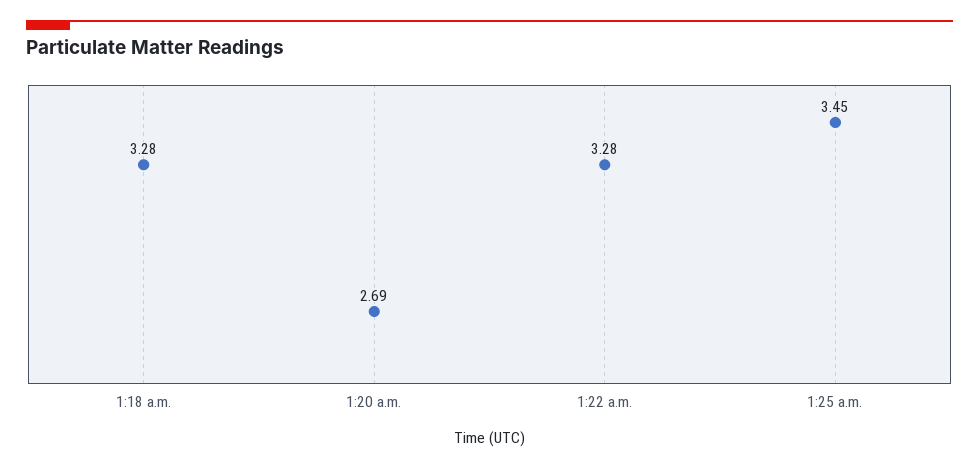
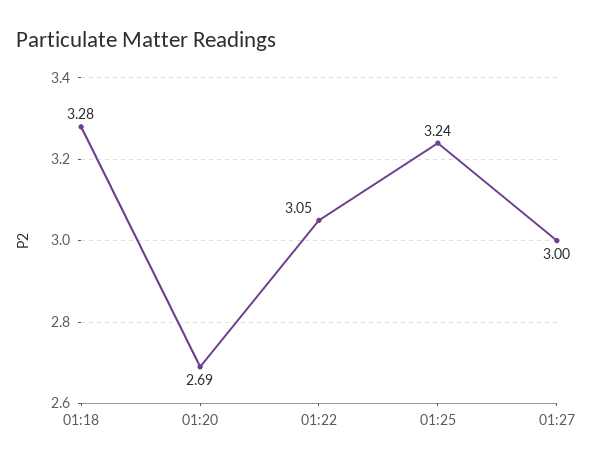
1:22 a.m.: 3.28 -> 3.05
1:25 a.m.: 3.45 -> 3.24
01:27: none -> 3

